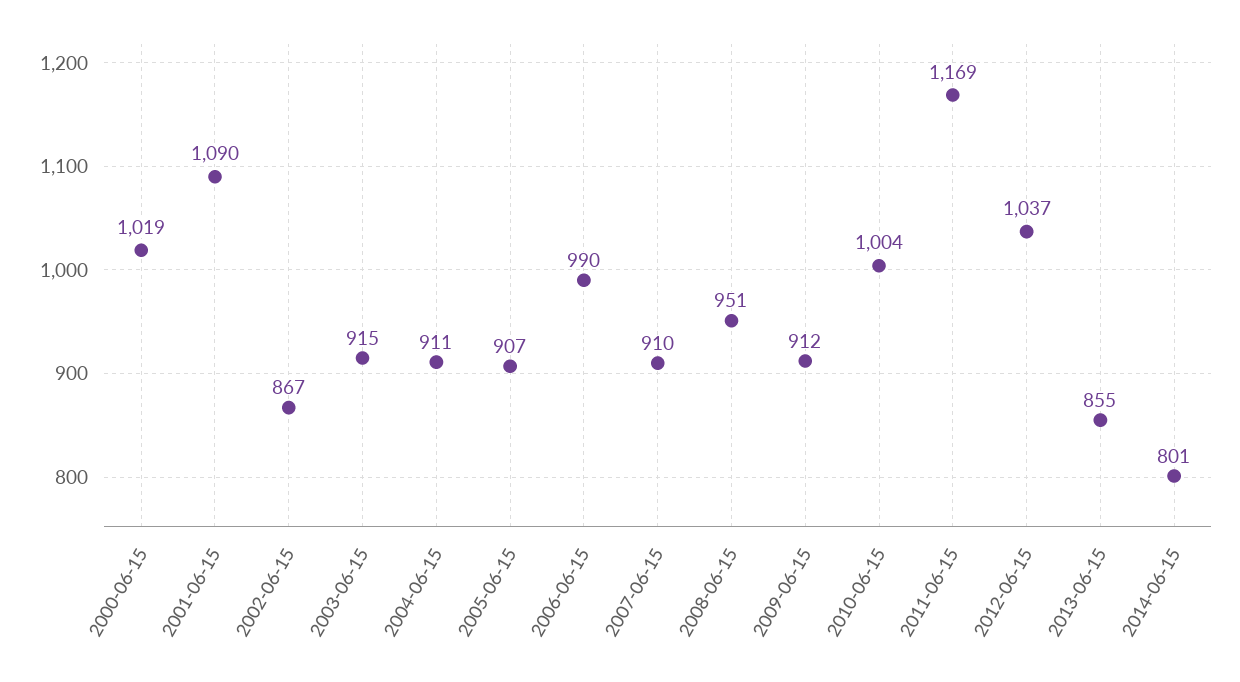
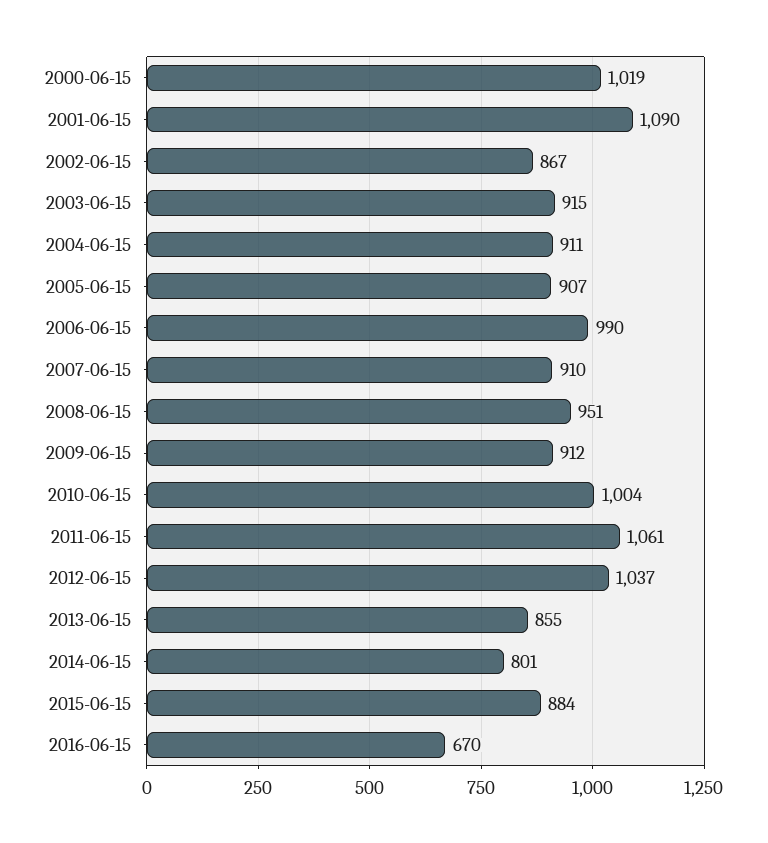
2011-06-15: 1169 -> 1061
2015-06-15: none -> 884
2016-06-15: none -> 670

